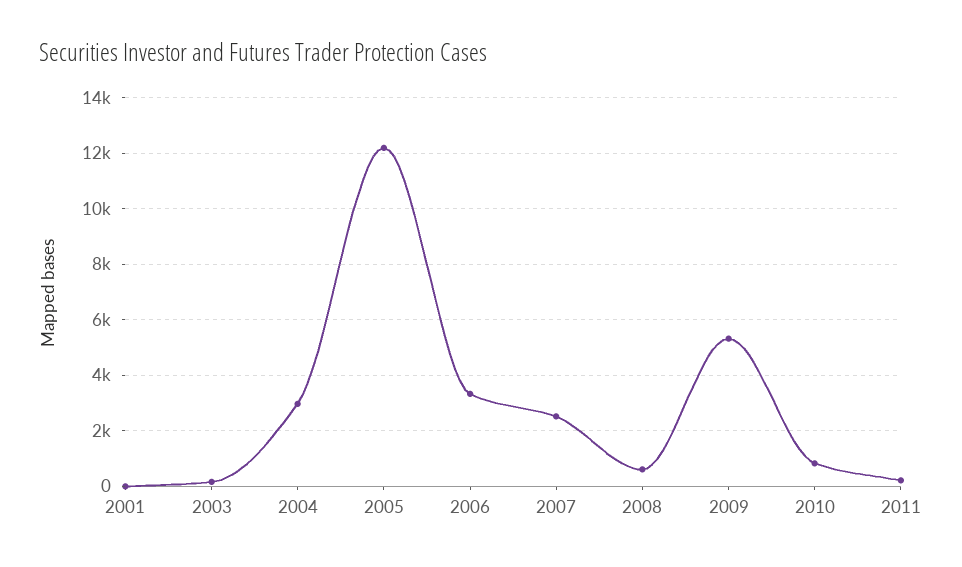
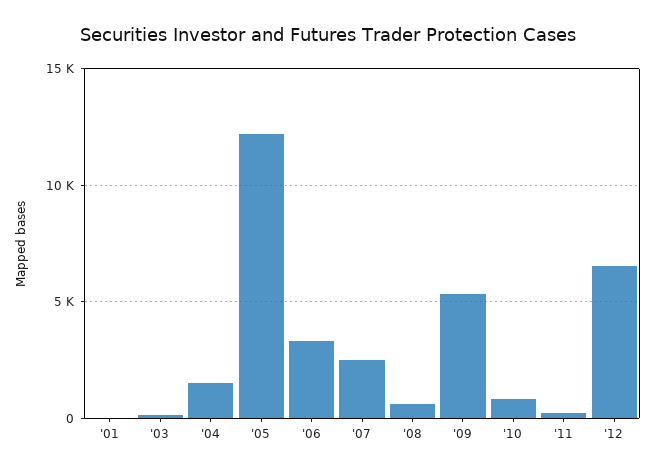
2004: 3000 -> 1500
'12: none -> 6500

